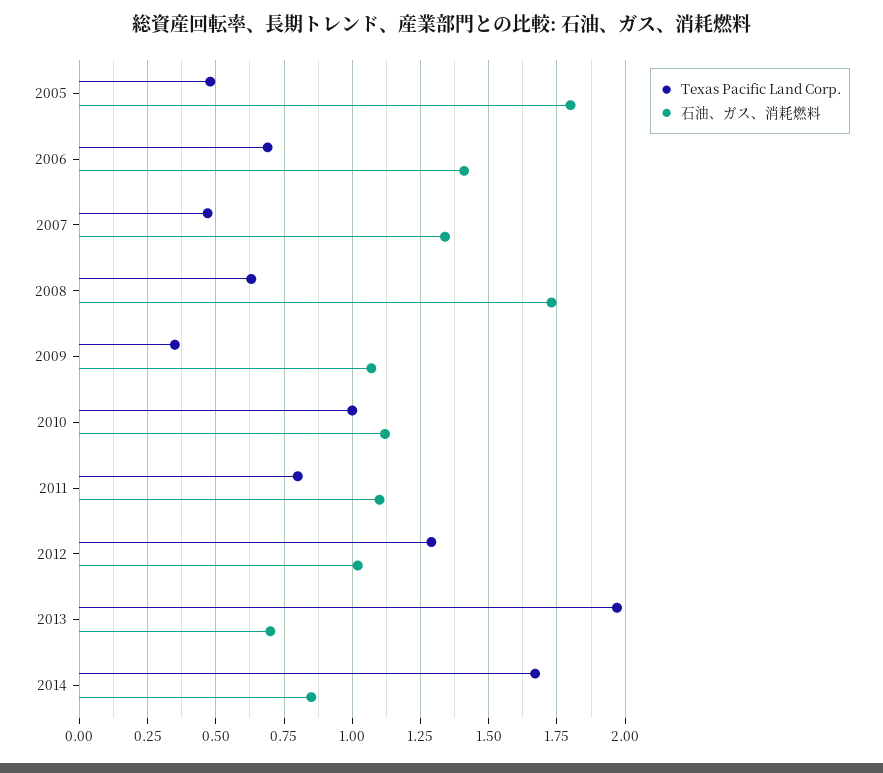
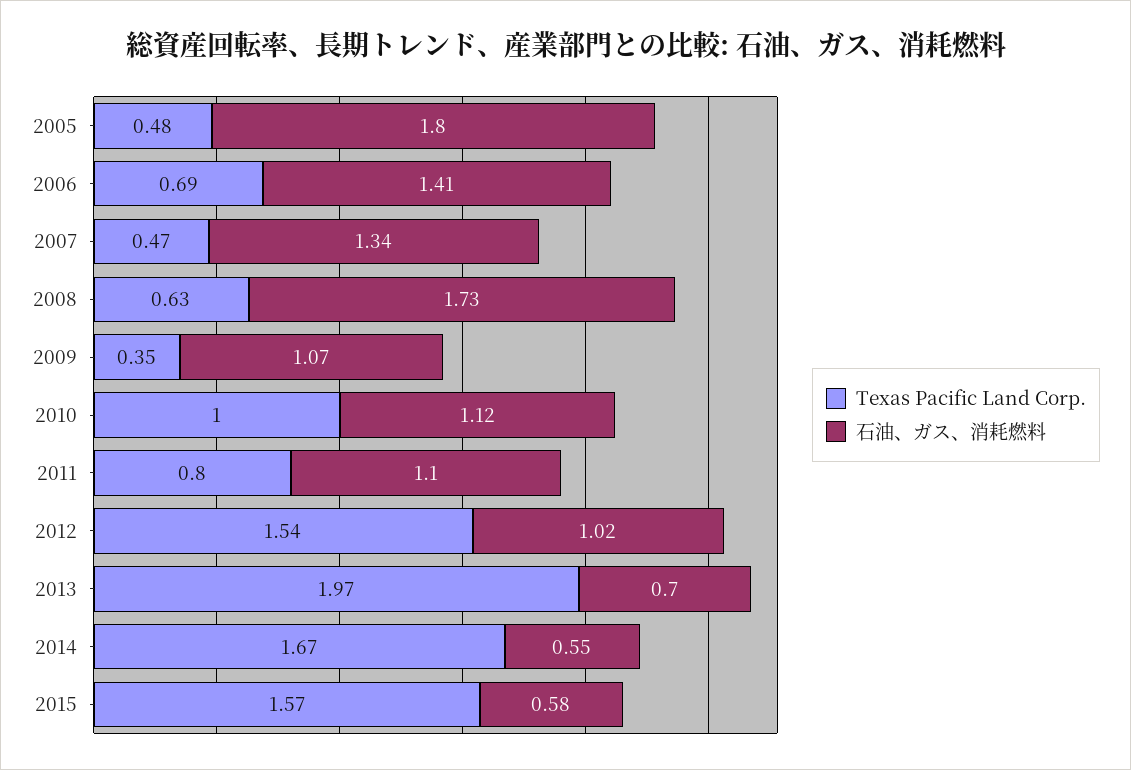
Texas Pacific Land Corp., 2012: 1.3 -> 1.54
石油、ガス、消耗燃料, 2014: 0.85 -> 0.55
Texas Pacific Land Corp., 2015: none -> 1.57
石油、ガス、消耗燃料, 2015: none -> 0.58

